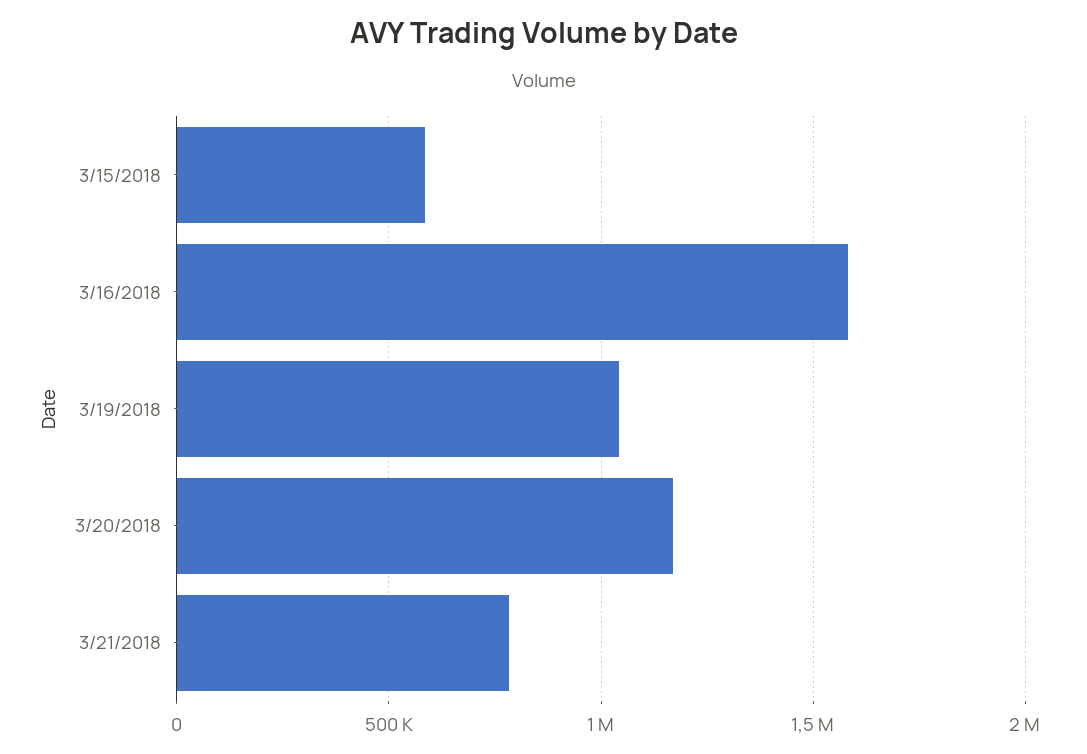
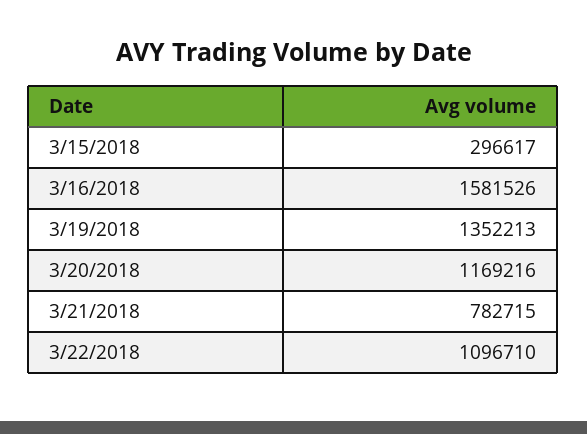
3/15/2018: 600000 -> 296617
3/19/2018: 1050000 -> 1352213
3/22/2018: none -> 1096710

